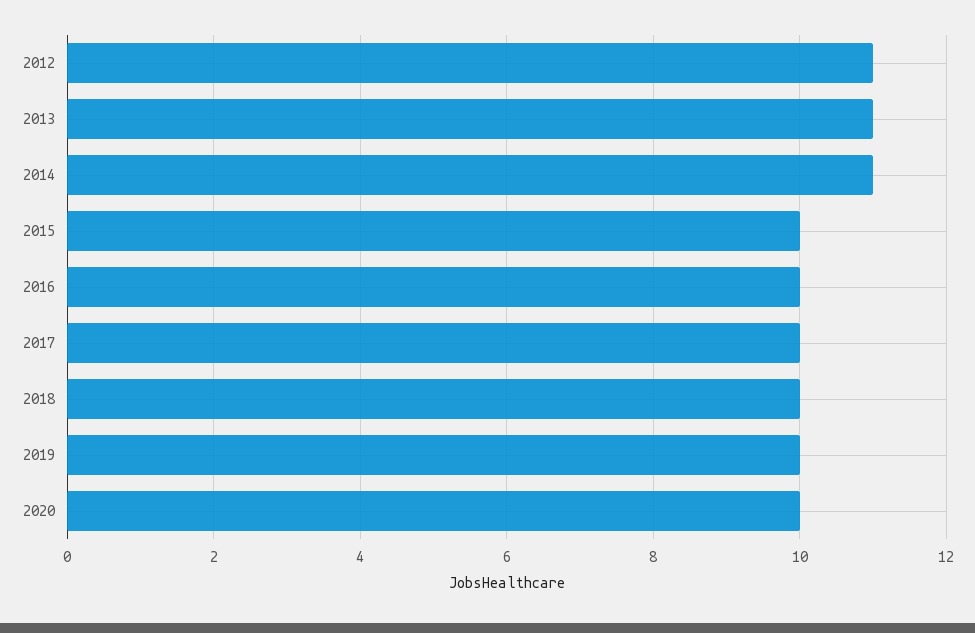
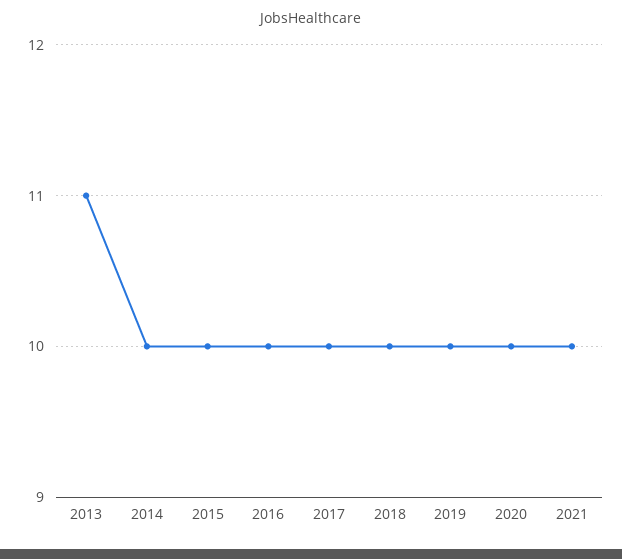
2012: 11 -> none
2014: 11 -> 10
2021: none -> 10

